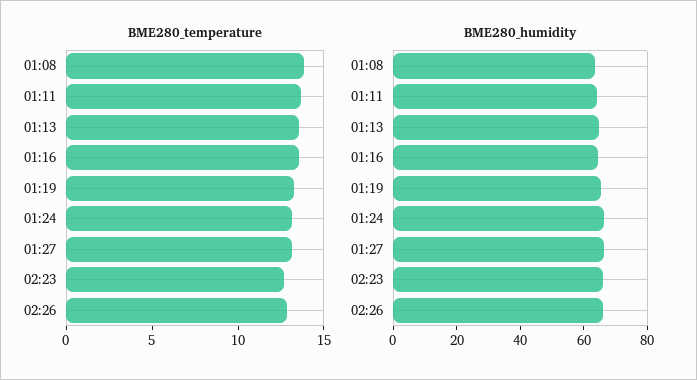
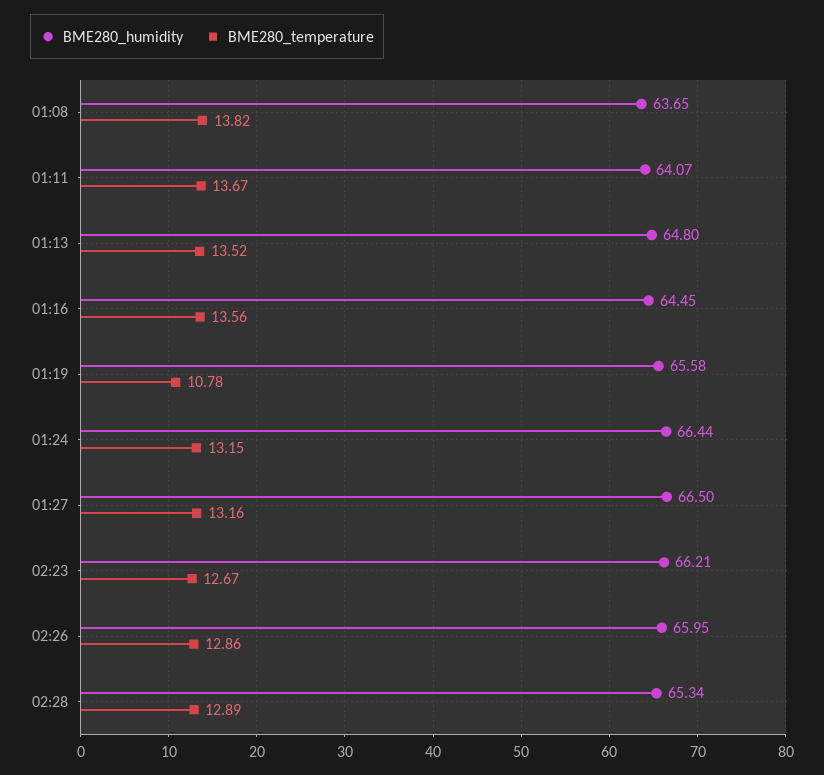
BME280_temperature, 01:19: 13 -> 10.78
BME280_humidity, 02:28: none -> 65.34
BME280_temperature, 02:28: none -> 12.89

